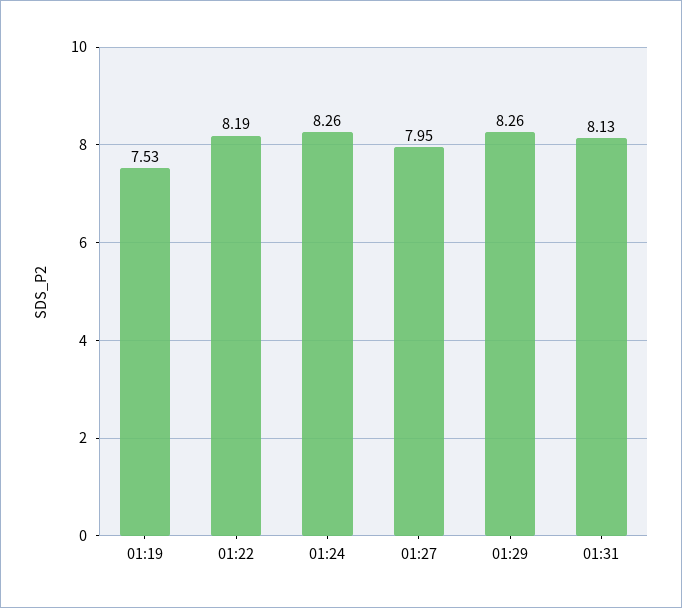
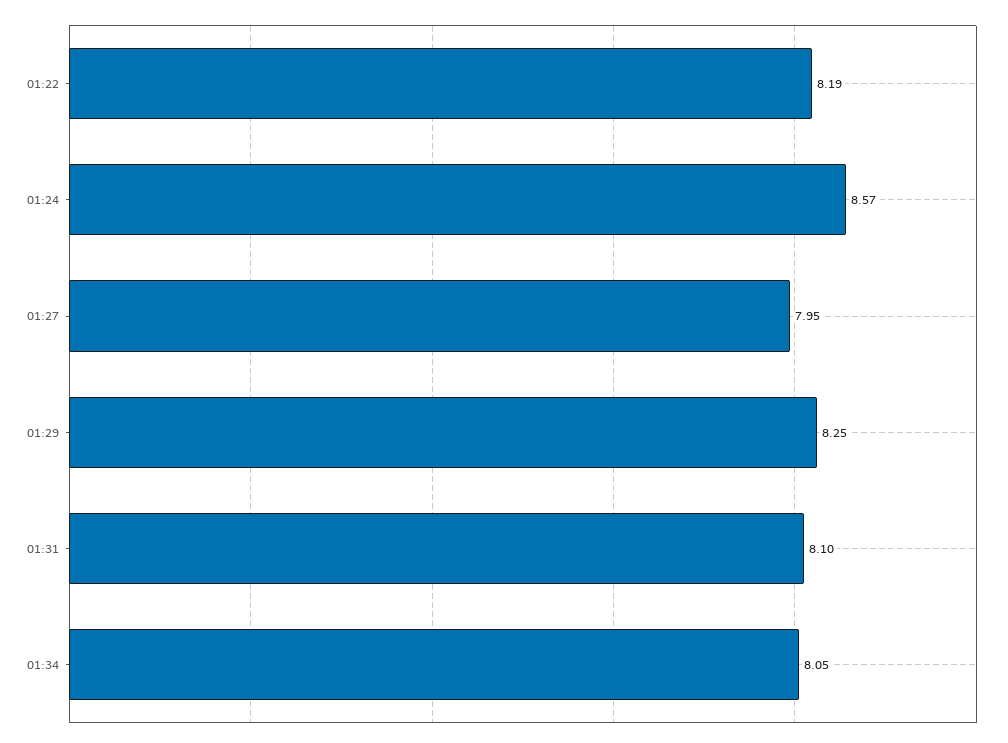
01:19: 7.53 -> none
01:24: 8.26 -> 8.57
01:29: 8.26 -> 8.25
01:31: 8.13 -> 8.1
01:34: none -> 8.05

